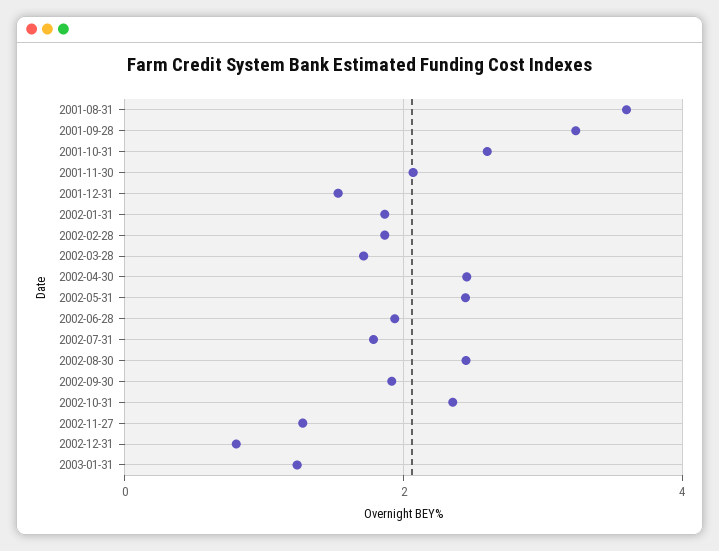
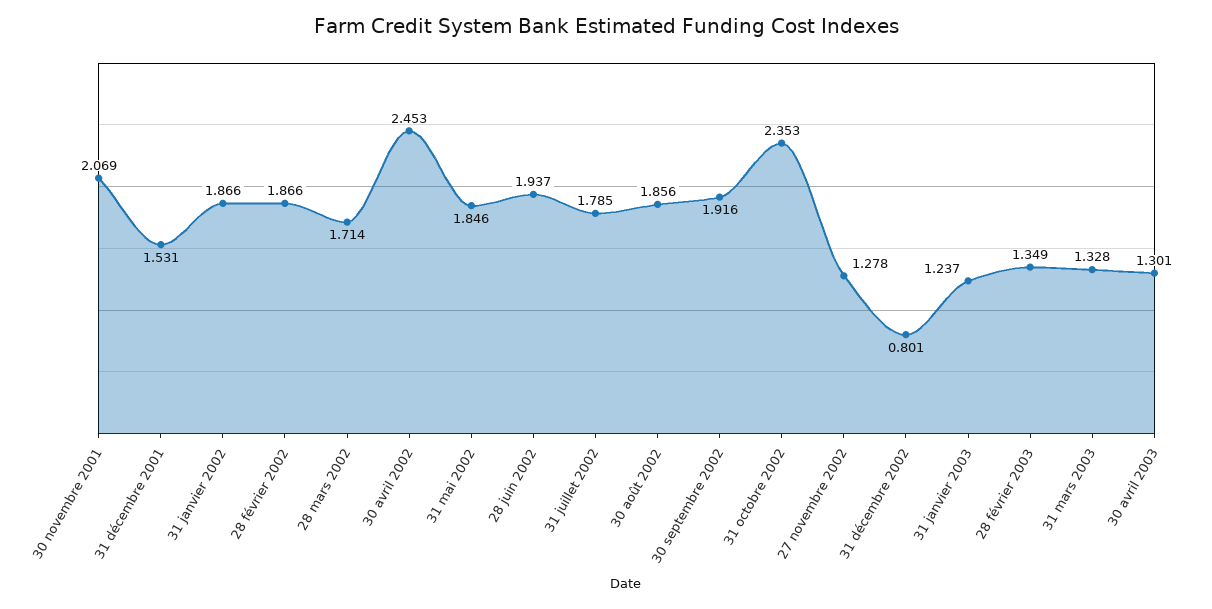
2001-08-31: 3.6 -> none
2001-09-28: 3.2 -> none
2001-10-31: 2.6 -> none
2002-05-31: 2.4 -> 1.846
2002-08-30: 2.4 -> 1.856
28 février 2003: none -> 1.349
31 mars 2003: none -> 1.328
30 avril 2003: none -> 1.301

